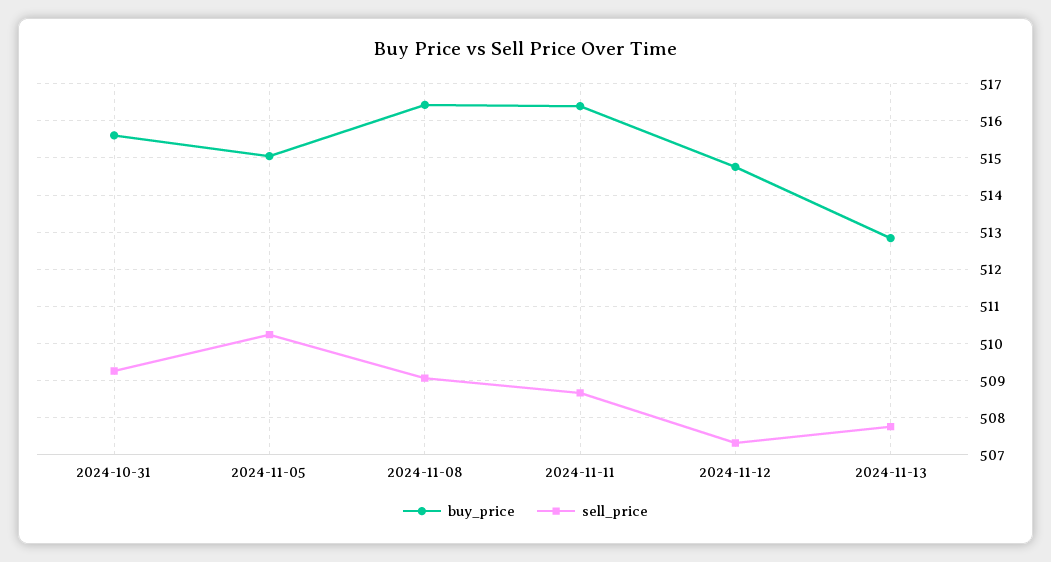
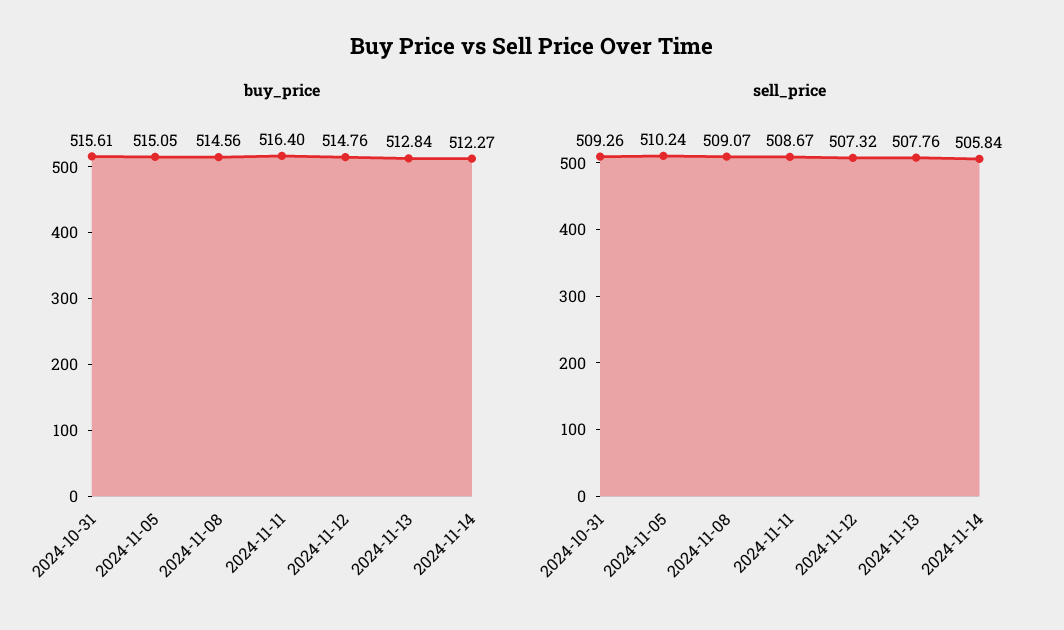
buy_price, 2024-11-08: 516.4 -> 514.56
buy_price, 2024-11-14: none -> 512.27
sell_price, 2024-11-14: none -> 505.84

